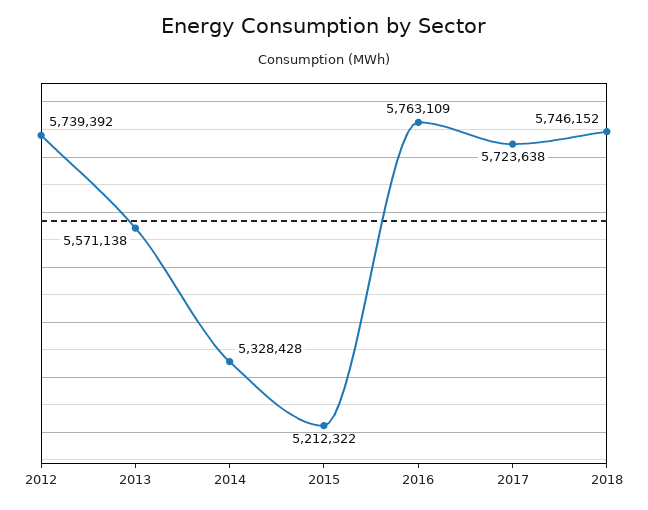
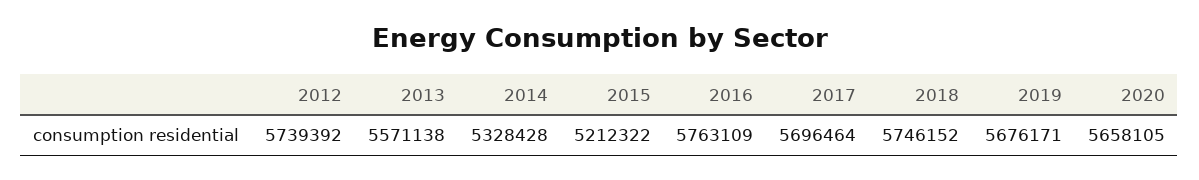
2017: 5723638 -> 5696464
2019: none -> 5676171
2020: none -> 5658105

